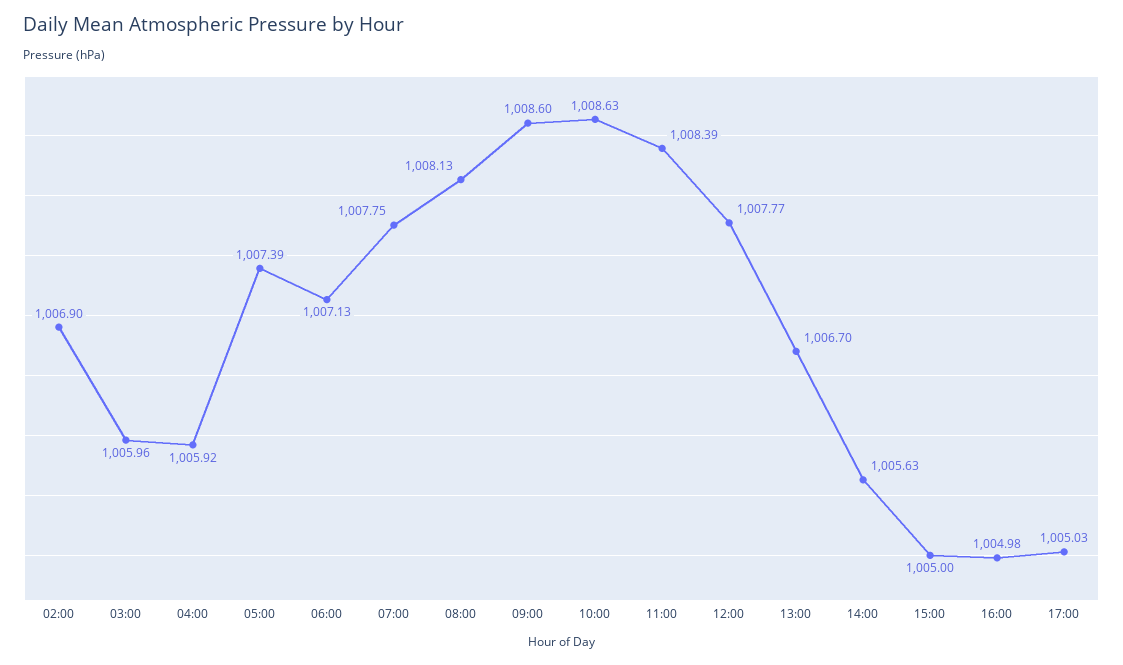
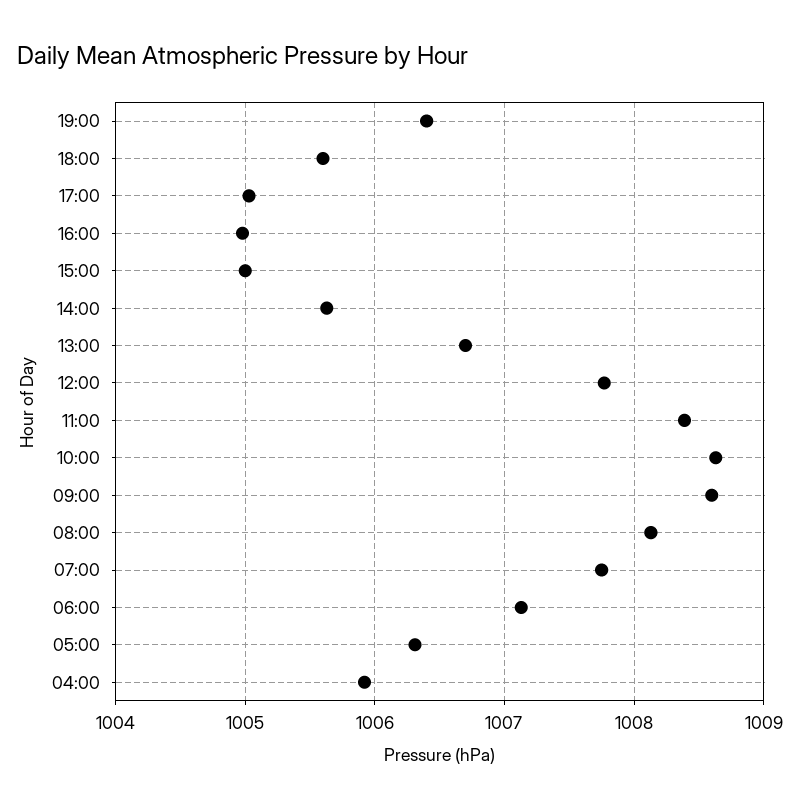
02:00: 1006.9 -> none
03:00: 1005.96 -> none
05:00: 1007.39 -> 1006.3
19:00: none -> 1006.4
18:00: none -> 1005.6

